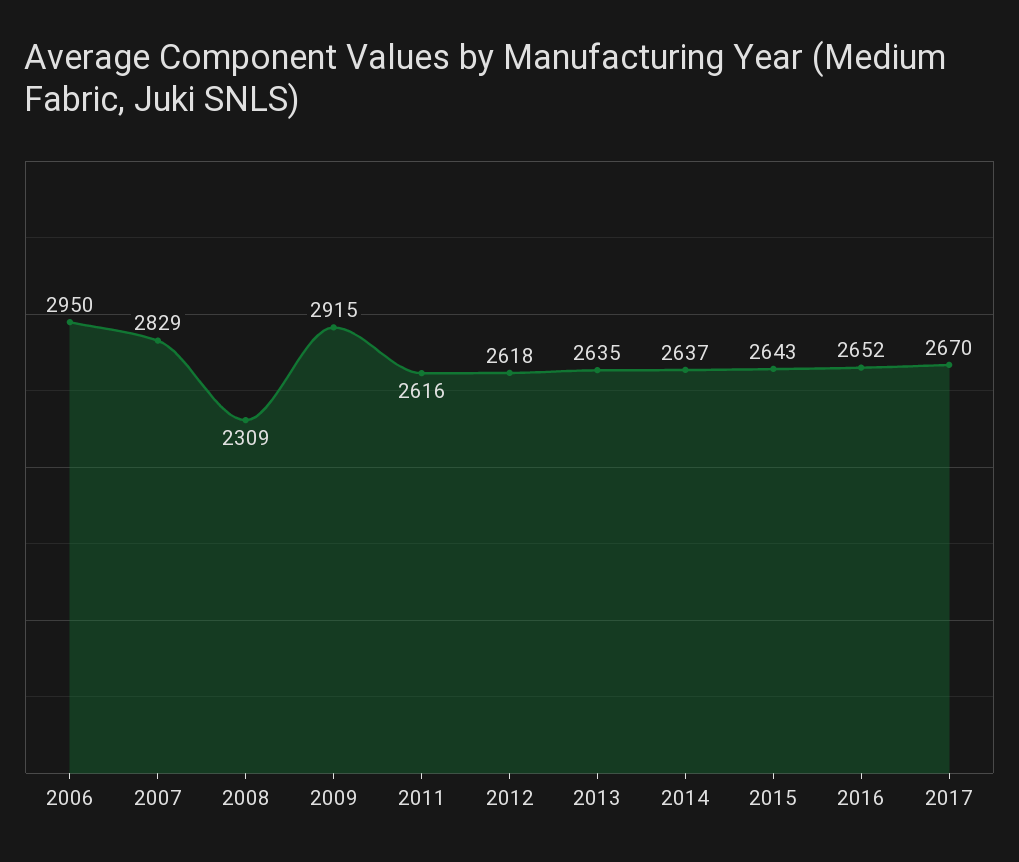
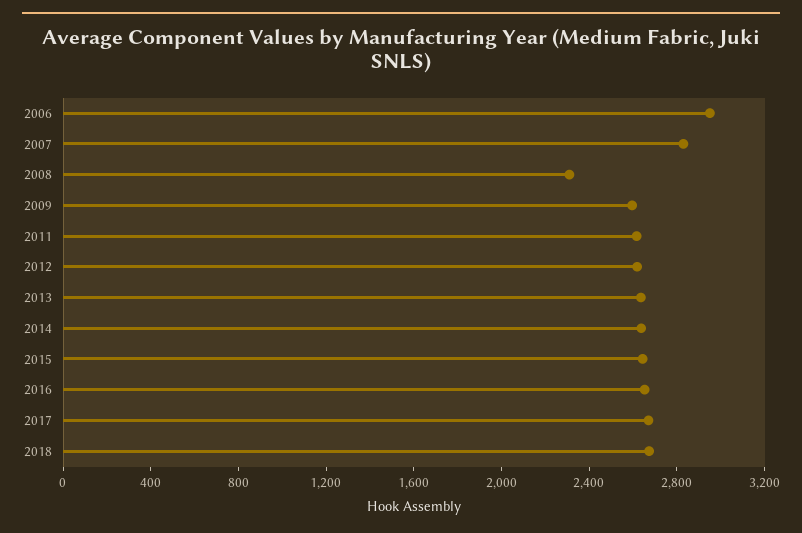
2009: 2915 -> 2600
2018: none -> 2700

